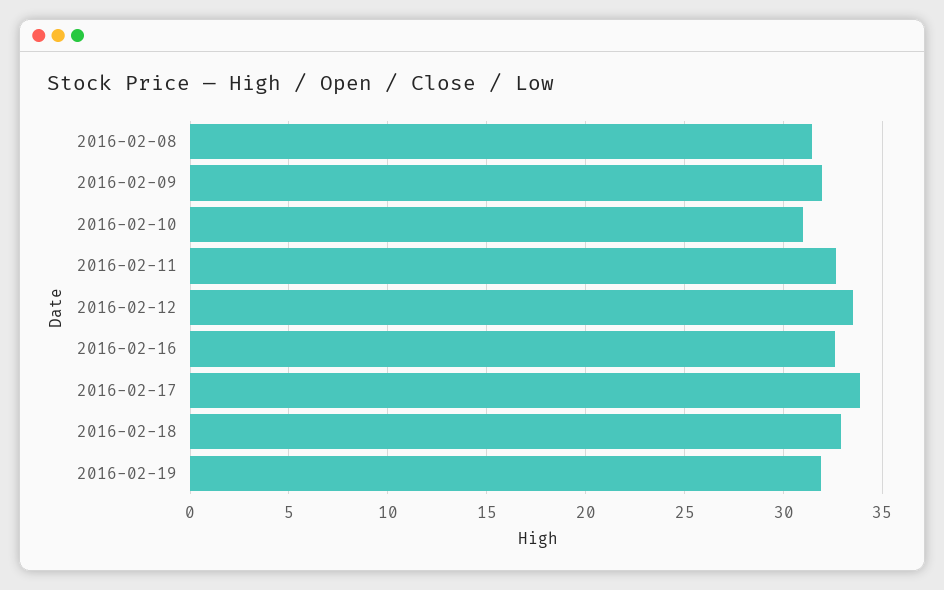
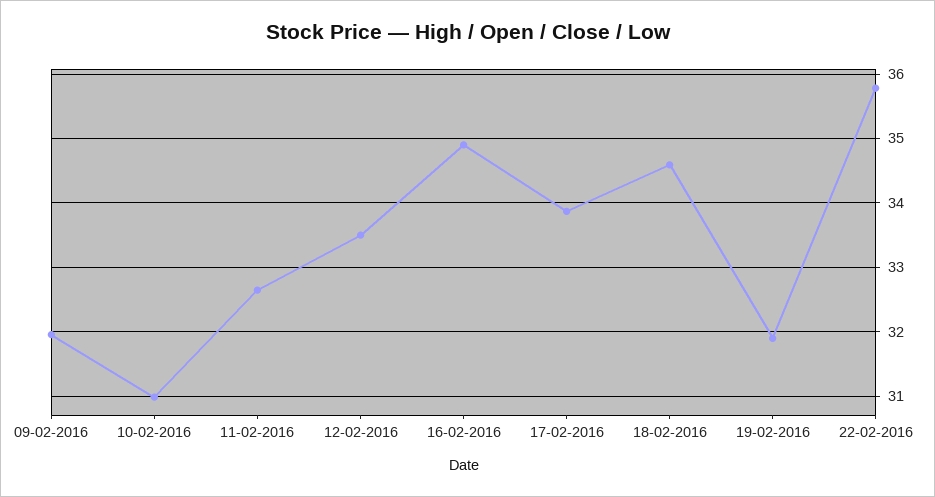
2016-02-08: 31.5 -> none
2016-02-16: 32.5 -> 34.9
2016-02-18: 33 -> 34.6
22-02-2016: none -> 35.8

